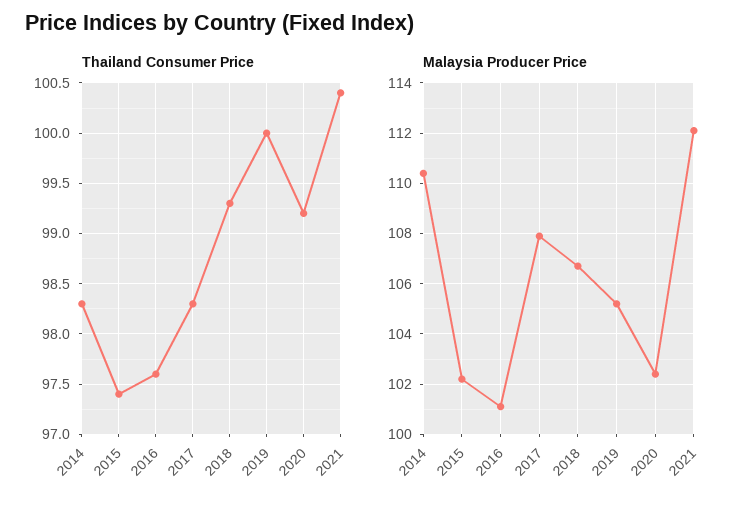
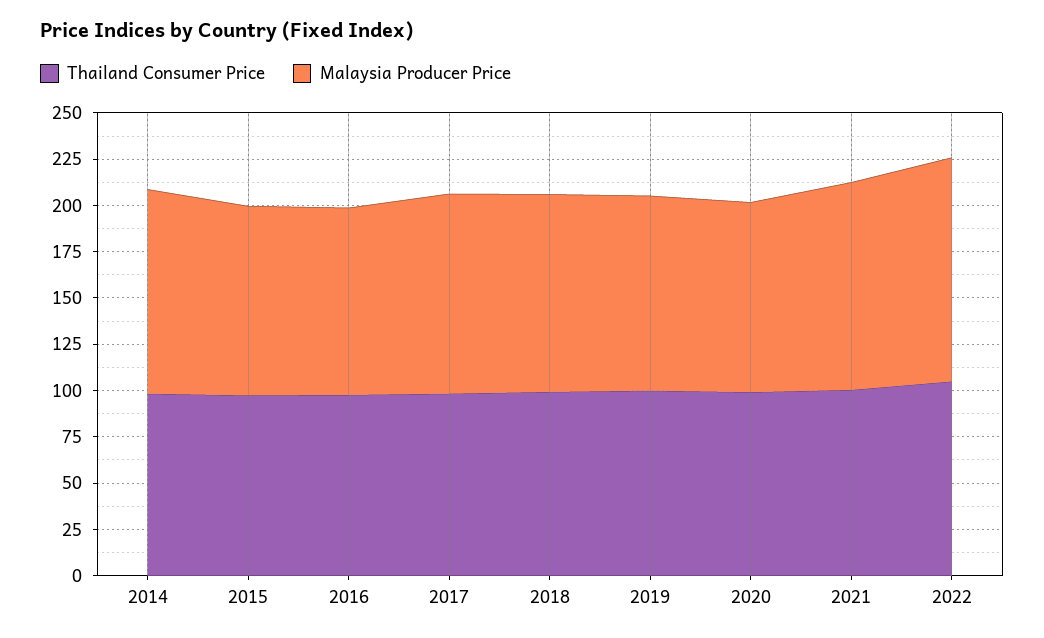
Thailand Consumer Price, 2022: none -> 105
Malaysia Producer Price, 2022: none -> 120

